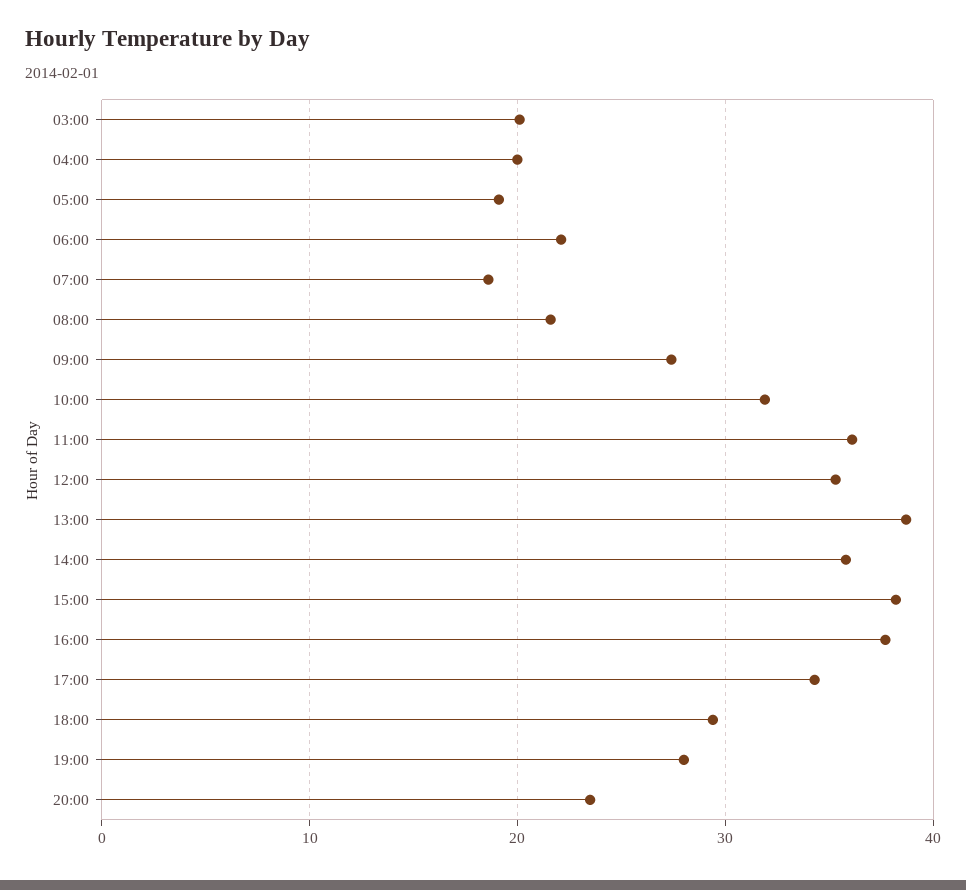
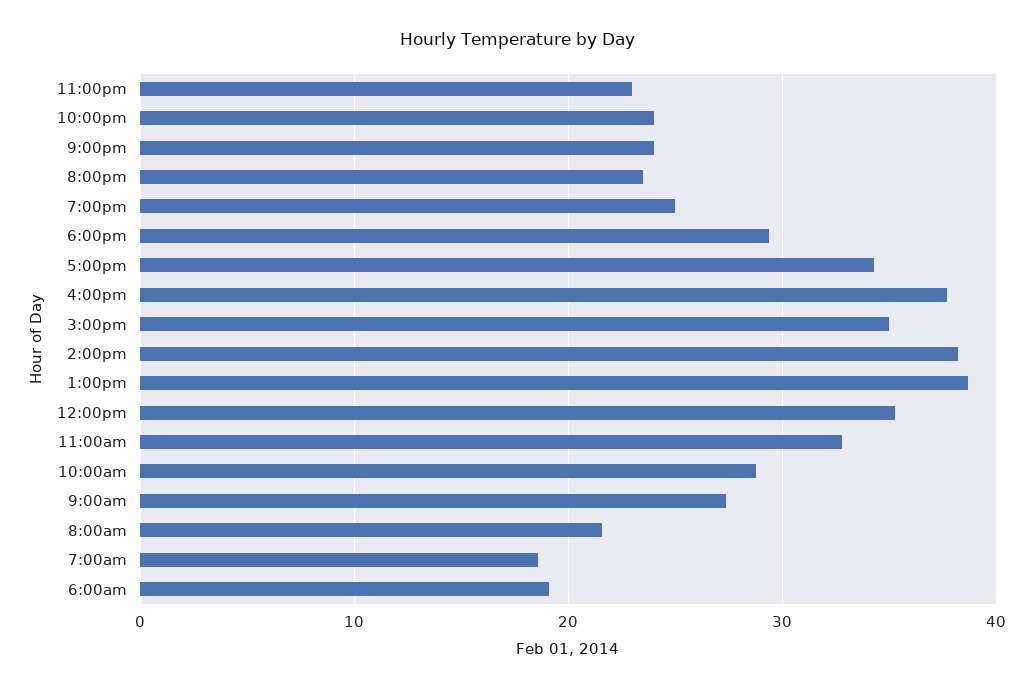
03:00: 20 -> none
04:00: 20 -> none
05:00: 19 -> none
06:00: 22 -> 19
10:00: 32 -> 29
11:00: 36 -> 33
14:00: 36 -> 38
15:00: 38 -> 35
19:00: 28 -> 25
11:00pm: none -> 23
10:00pm: none -> 24
9:00pm: none -> 24

